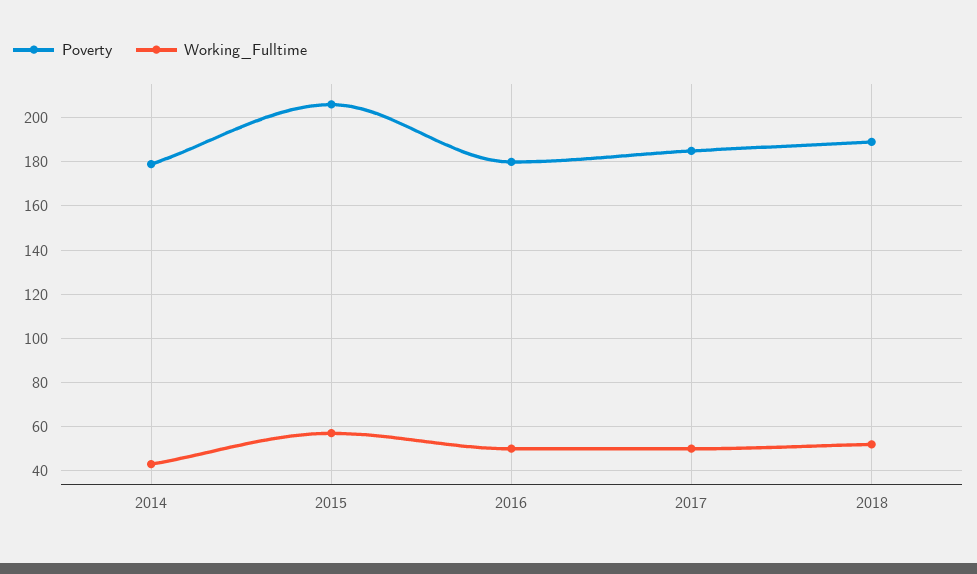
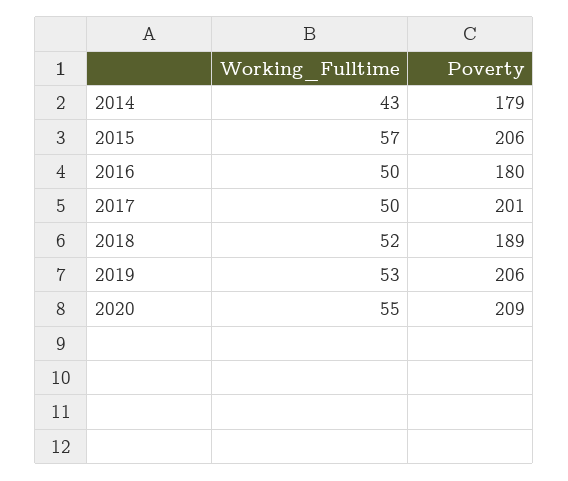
Poverty, 2017: 185 -> 201
Working_Fulltime, 2019: none -> 53
Poverty, 2019: none -> 206
Working_Fulltime, 2020: none -> 55
Poverty, 2020: none -> 209

